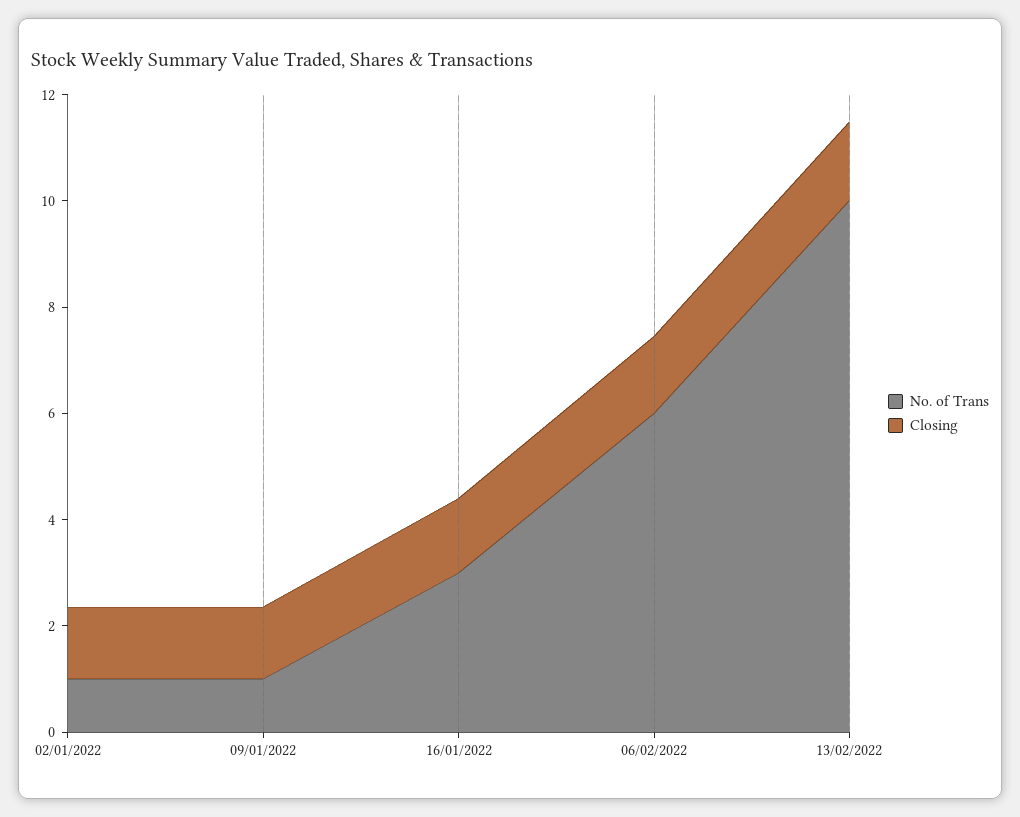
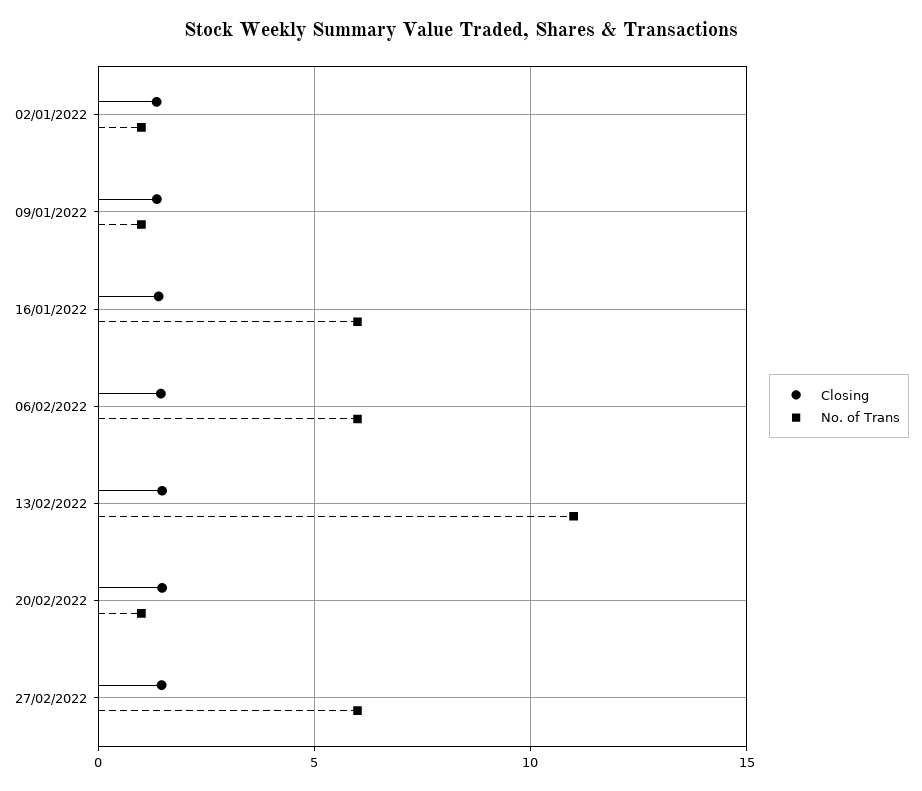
No. of Trans, 16/01/2022: 3 -> 6
No. of Trans, 13/02/2022: 10 -> 11
Closing, 20/02/2022: none -> 1.5
No. of Trans, 20/02/2022: none -> 1
Closing, 27/02/2022: none -> 1.5
No. of Trans, 27/02/2022: none -> 6

